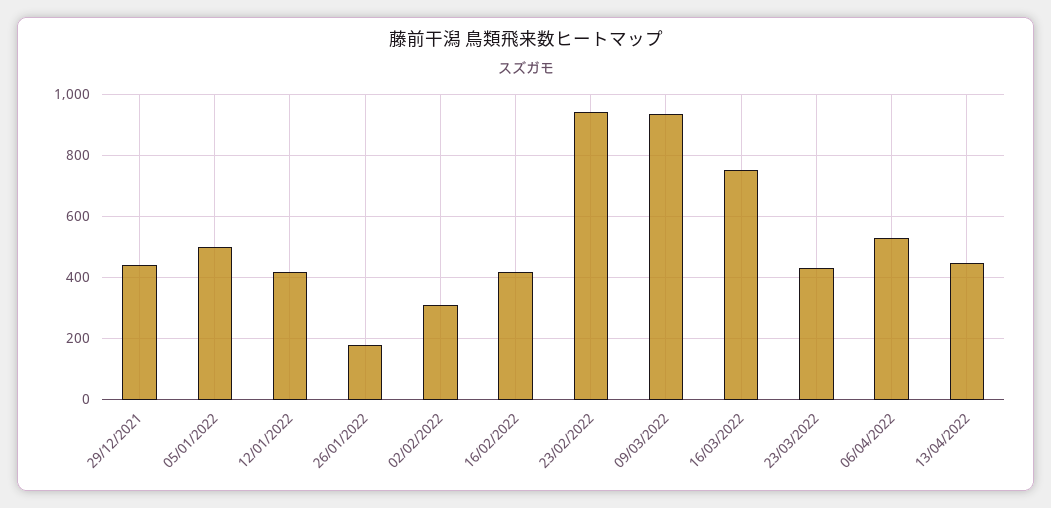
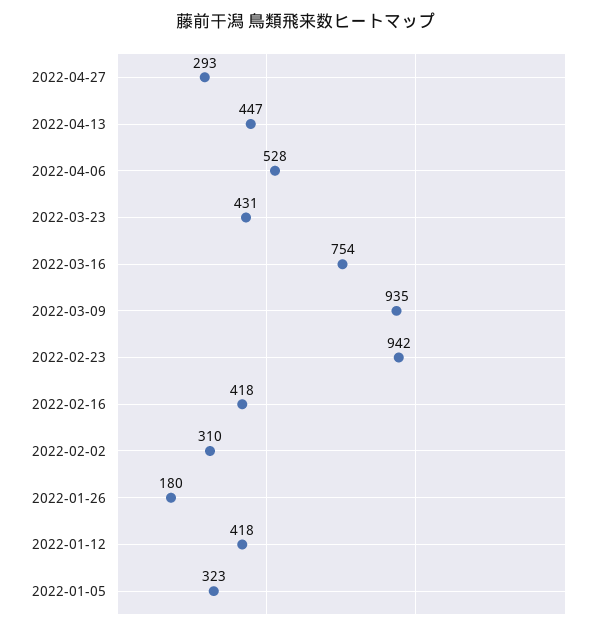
29/12/2021: 440 -> none
05/01/2022: 500 -> 323
2022-04-27: none -> 293

